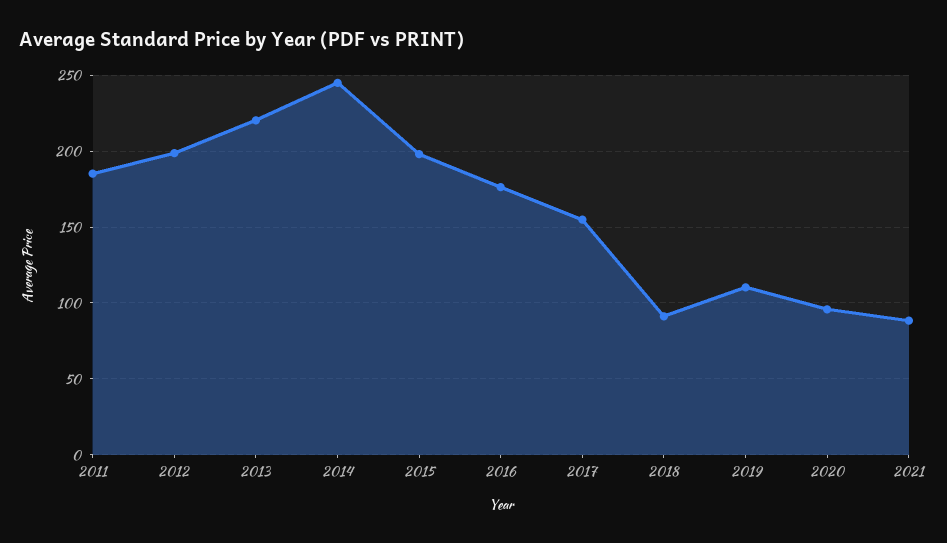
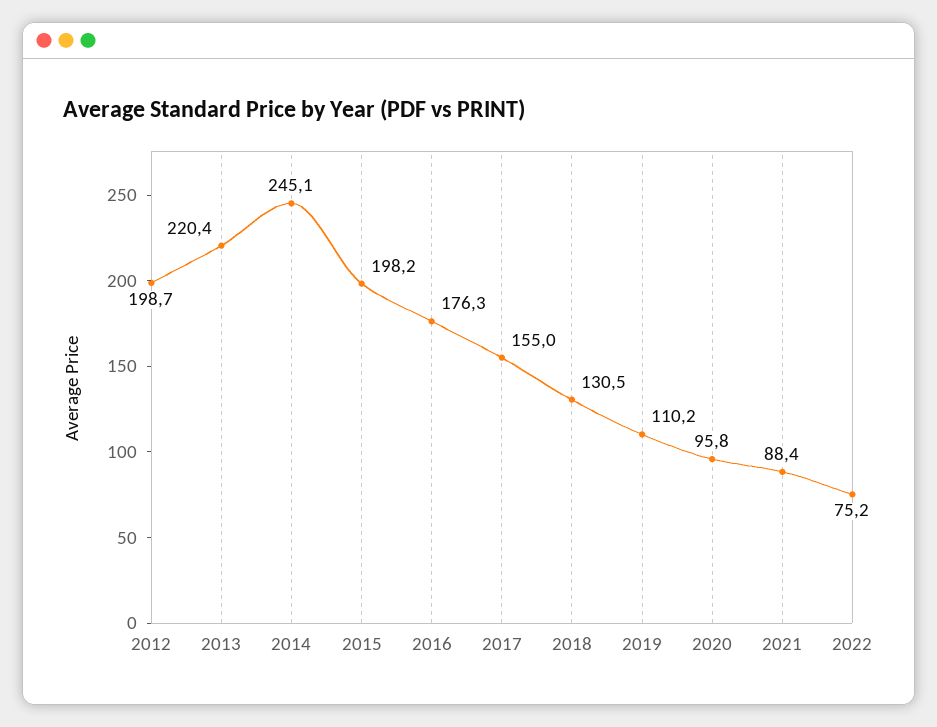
2011: 185 -> none
2018: 90 -> 130.5
2022: none -> 75.2

